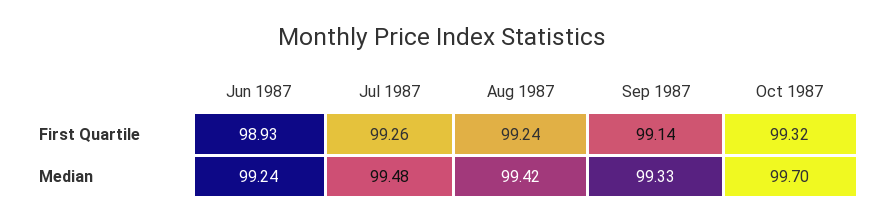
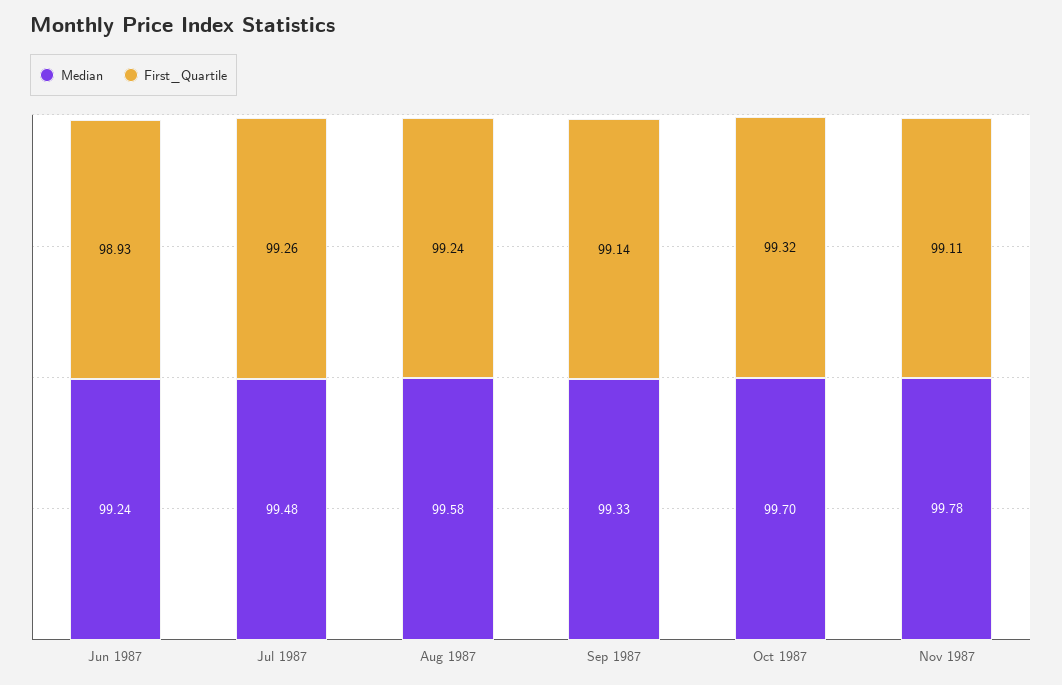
Median, Aug 1987: 99.42 -> 99.58
Median, Nov 1987: none -> 99.78
First Quartile, Nov 1987: none -> 99.11

